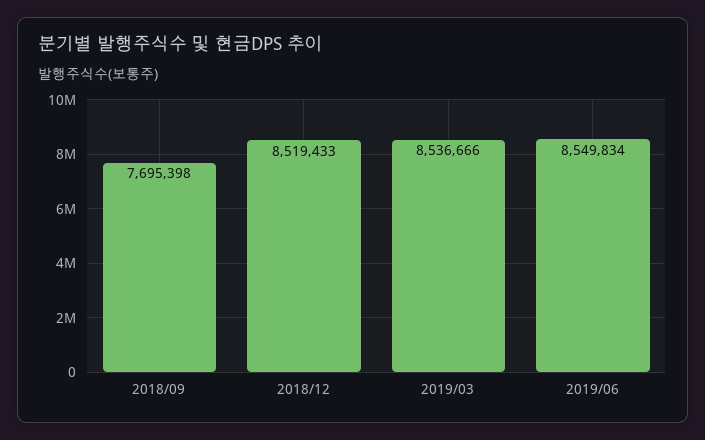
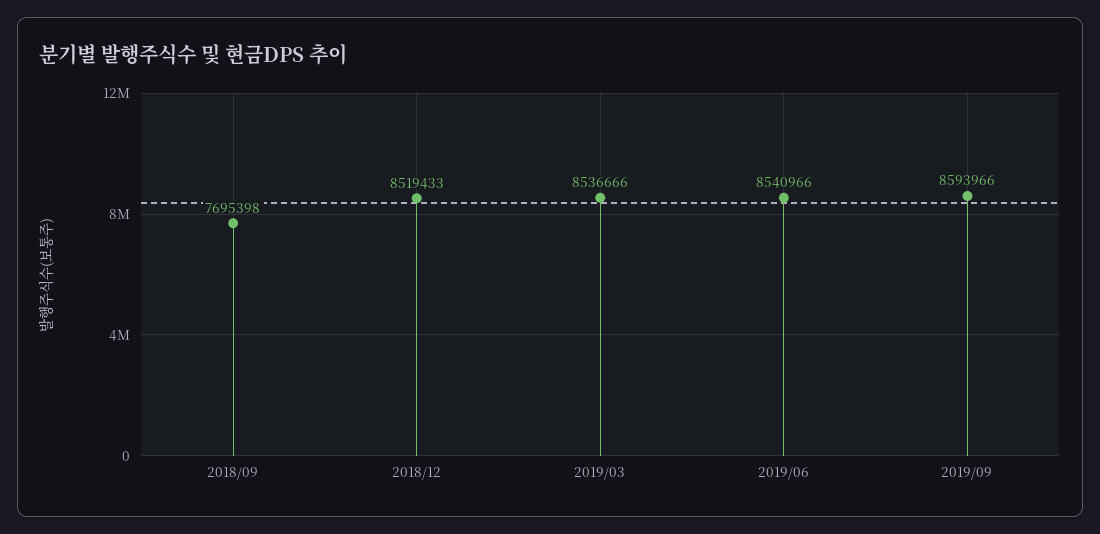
2019/06: 8549834 -> 8540966
2019/09: none -> 8593966

